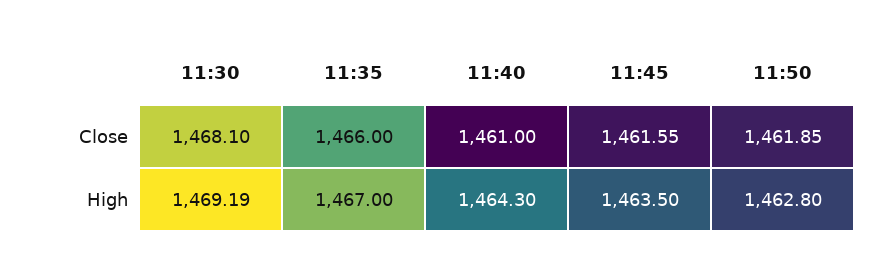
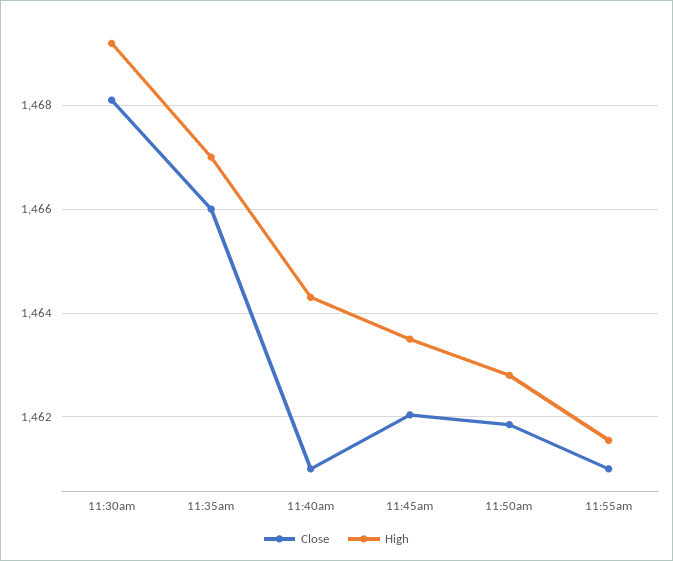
Close, 11:45: 1461.55 -> 1462
Close, 11:55am: none -> 1461
High, 11:55am: none -> 1461.6

